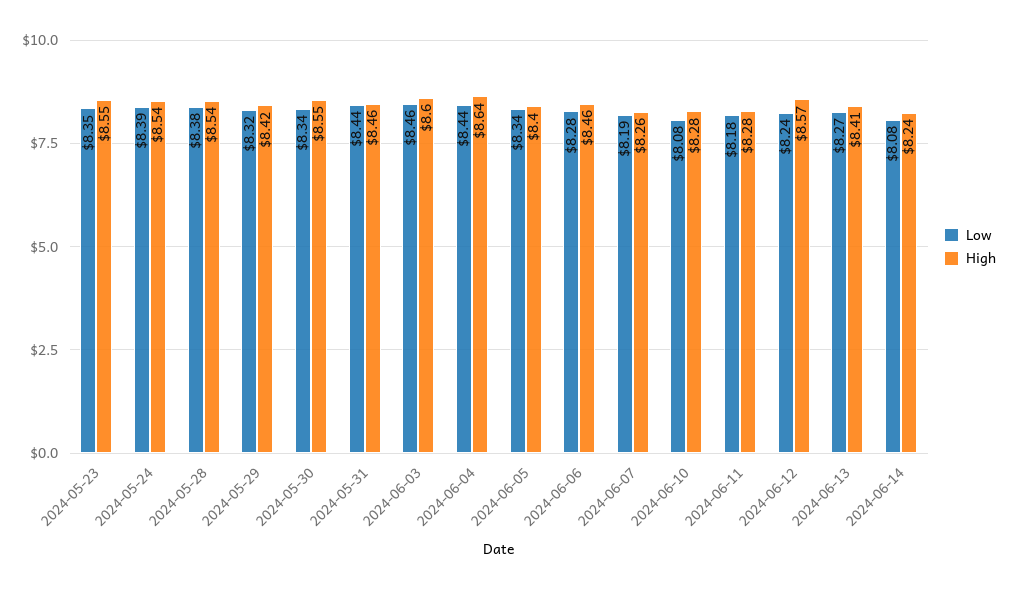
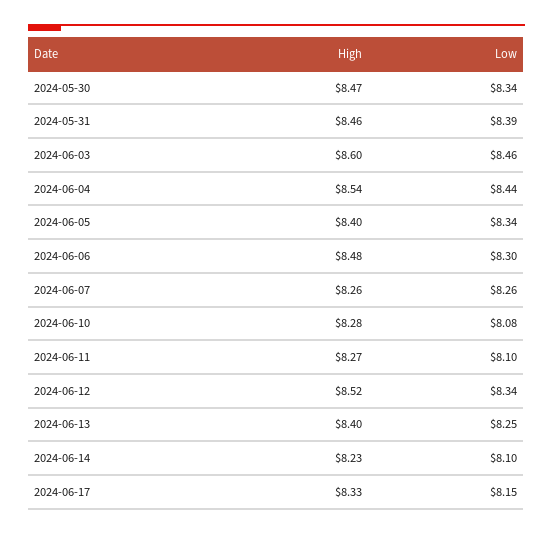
Low, 2024-05-23: 8.35 -> none
High, 2024-05-23: 8.55 -> none
Low, 2024-05-24: 8.39 -> none
High, 2024-05-24: 8.54 -> none
Low, 2024-05-28: 8.38 -> none
High, 2024-05-28: 8.54 -> none
Low, 2024-05-29: 8.32 -> none
High, 2024-05-29: 8.42 -> none
High, 2024-05-30: 8.55 -> 8.47
Low, 2024-05-31: 8.44 -> 8.39
High, 2024-06-04: 8.64 -> 8.54
Low, 2024-06-06: 8.28 -> 8.3
High, 2024-06-06: 8.46 -> 8.48
Low, 2024-06-07: 8.19 -> 8.26
Low, 2024-06-11: 8.18 -> 8.1
High, 2024-06-11: 8.28 -> 8.27
Low, 2024-06-12: 8.24 -> 8.34
High, 2024-06-12: 8.57 -> 8.52
Low, 2024-06-13: 8.27 -> 8.25
High, 2024-06-13: 8.41 -> 8.4
Low, 2024-06-14: 8.08 -> 8.1
High, 2024-06-14: 8.24 -> 8.23
High, 2024-06-17: none -> 8.33
Low, 2024-06-17: none -> 8.15

